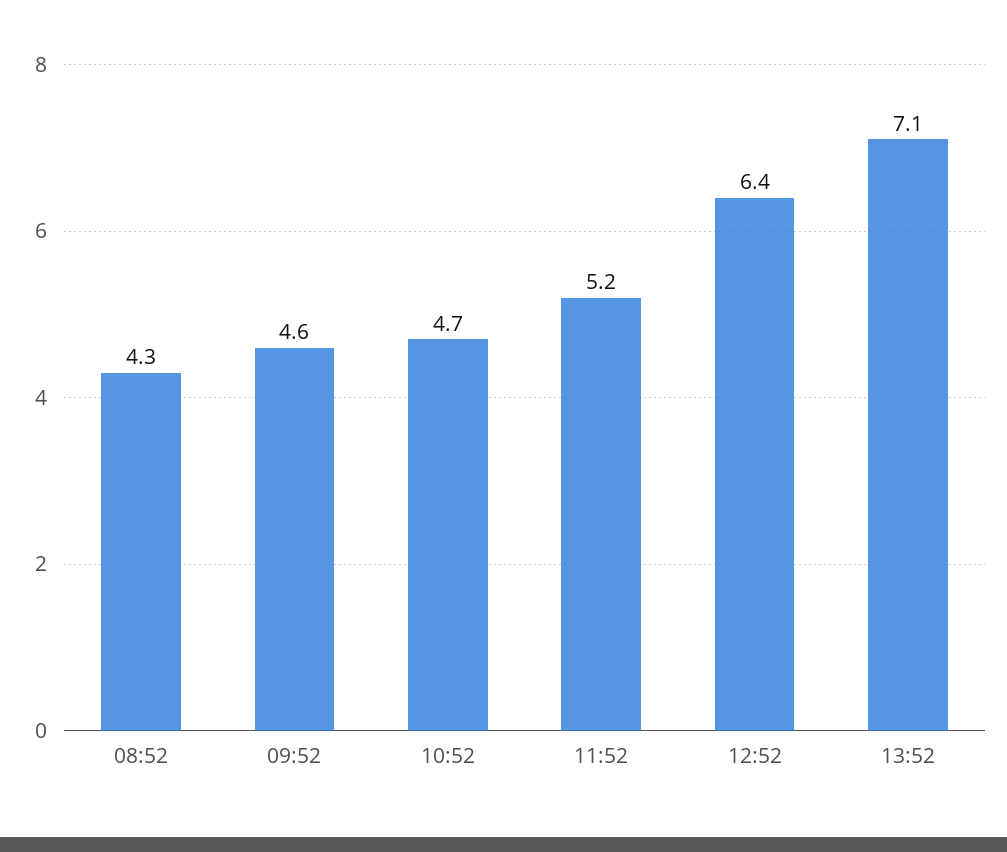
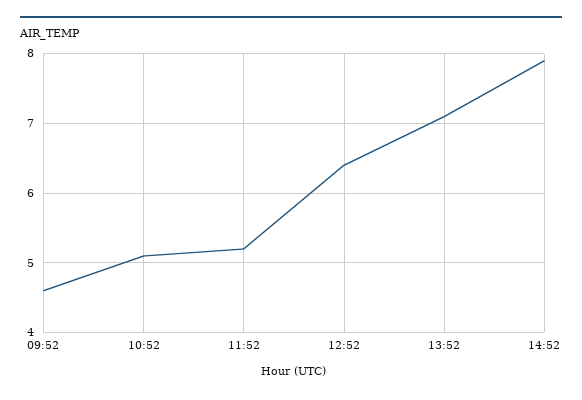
08:52: 4.3 -> none
10:52: 4.7 -> 5.1
14:52: none -> 7.9

